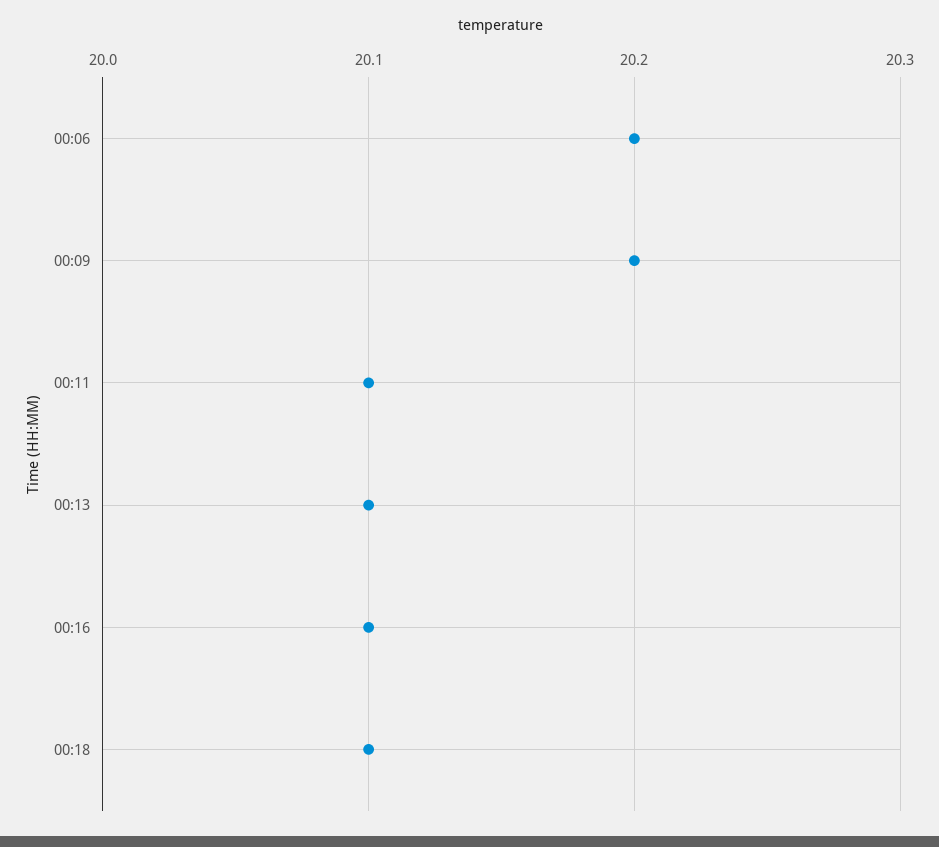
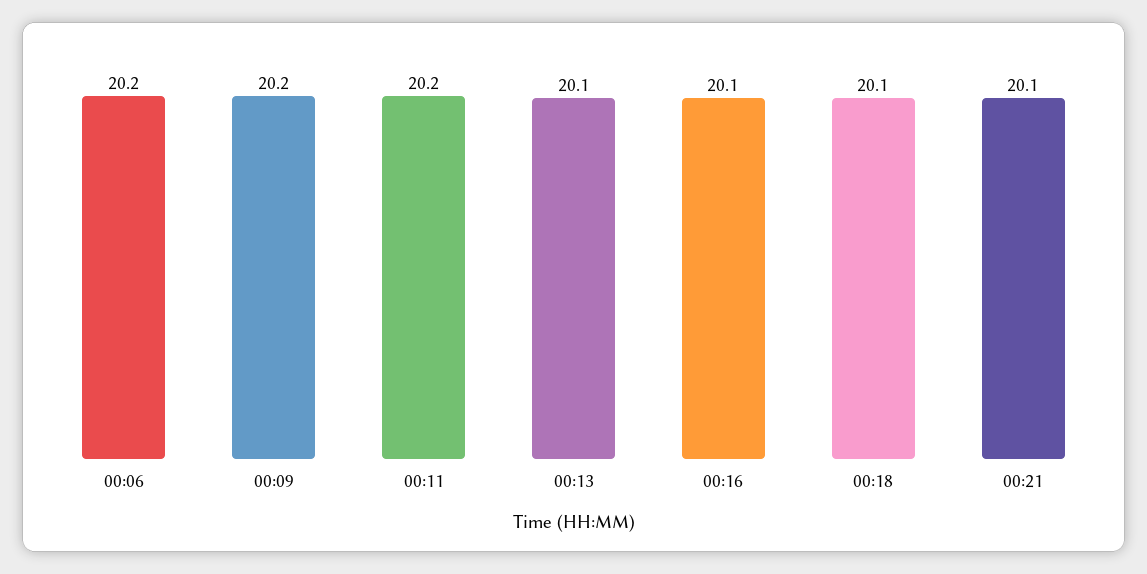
00:11: 20.1 -> 20.2
00:21: none -> 20.1

